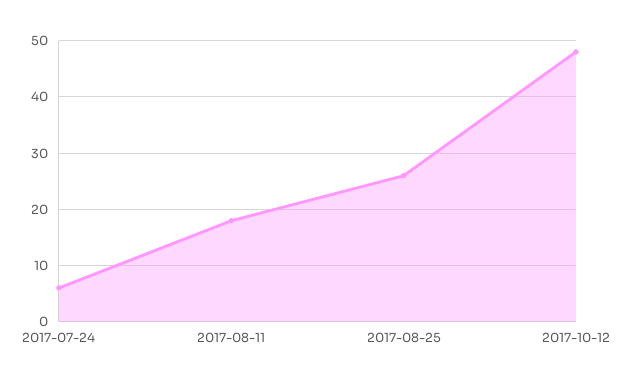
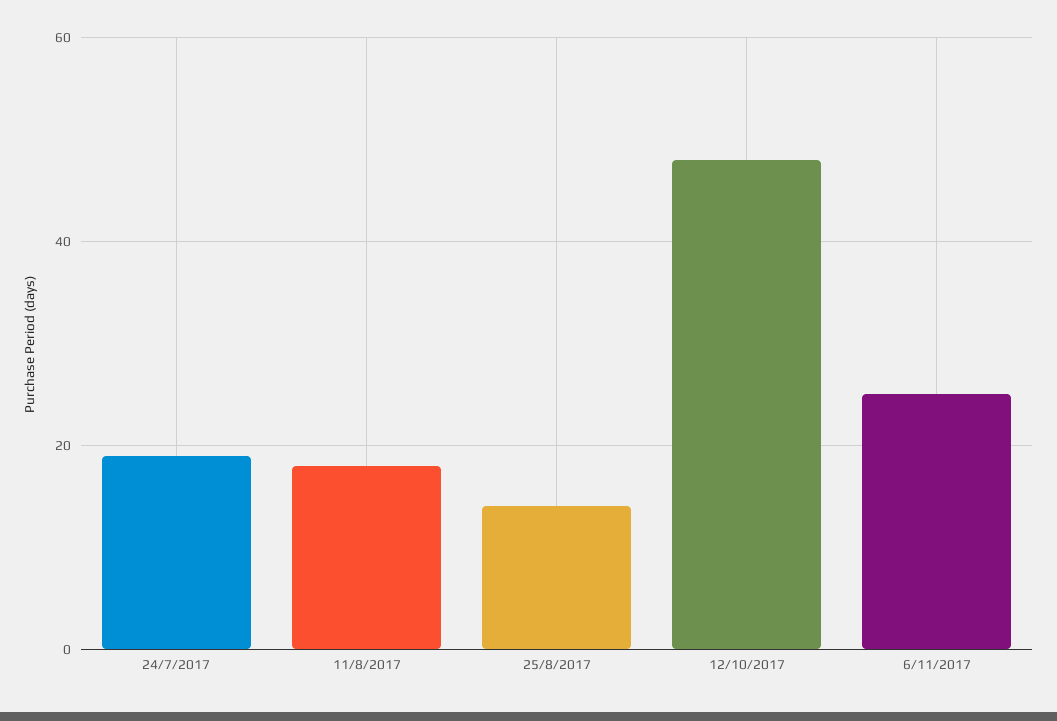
2017-07-24: 5 -> 20
2017-08-25: 25 -> 15
6/11/2017: none -> 25

